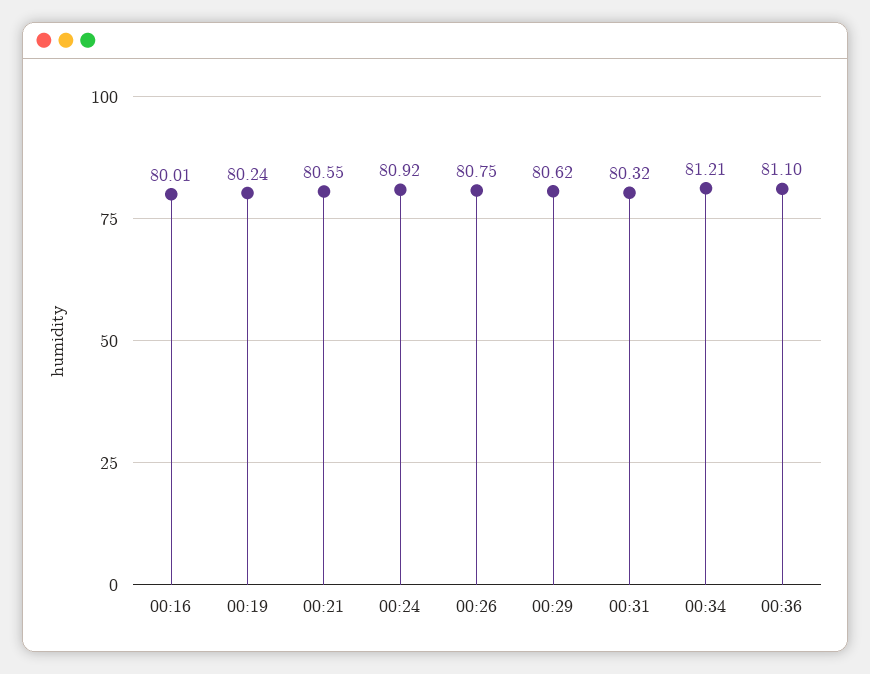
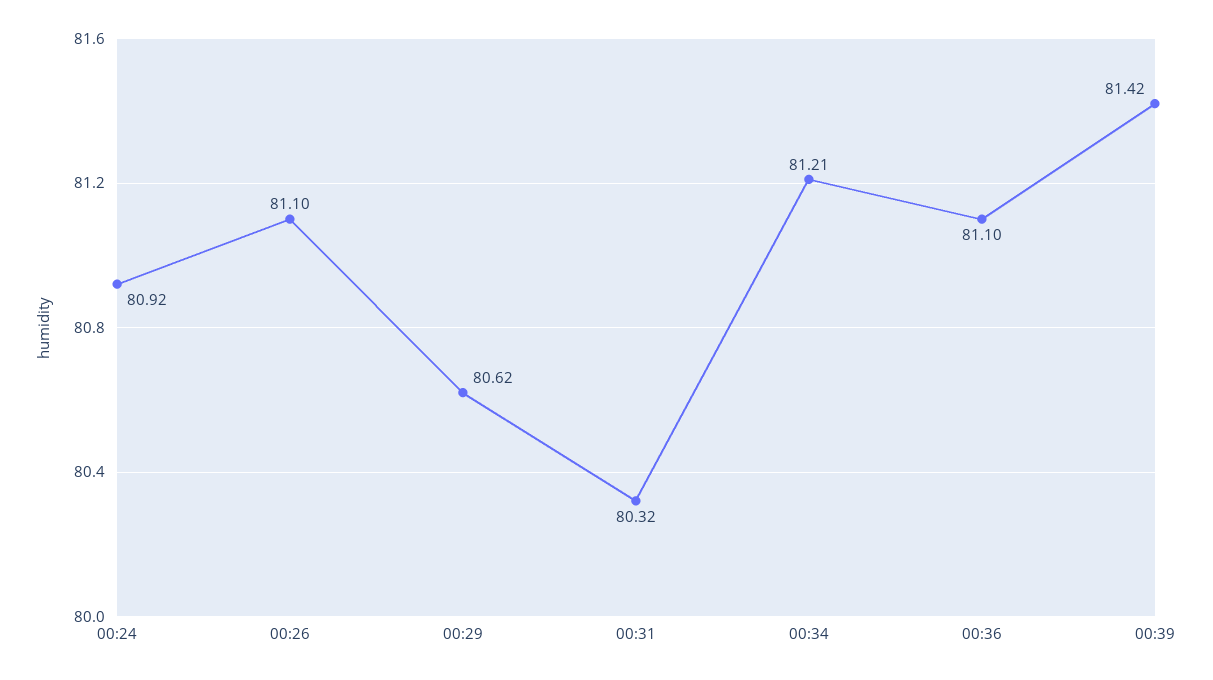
00:16: 80.01 -> none
00:19: 80.24 -> none
00:21: 80.55 -> none
00:26: 80.75 -> 81.1
00:39: none -> 81.42

